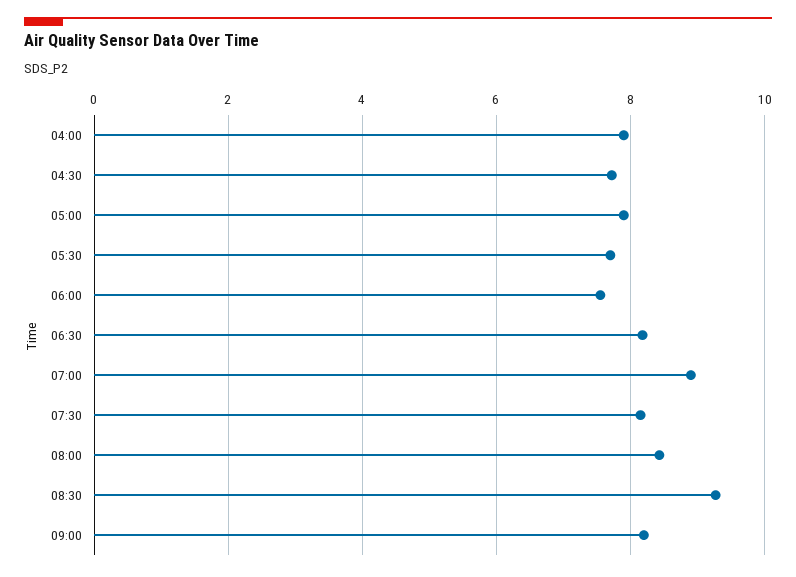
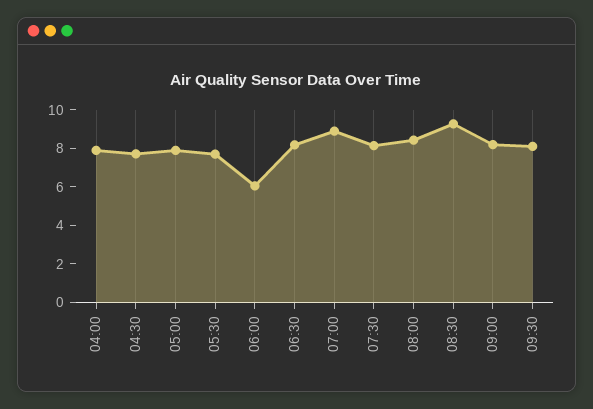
06:00: 7.6 -> 6
09:30: none -> 8

